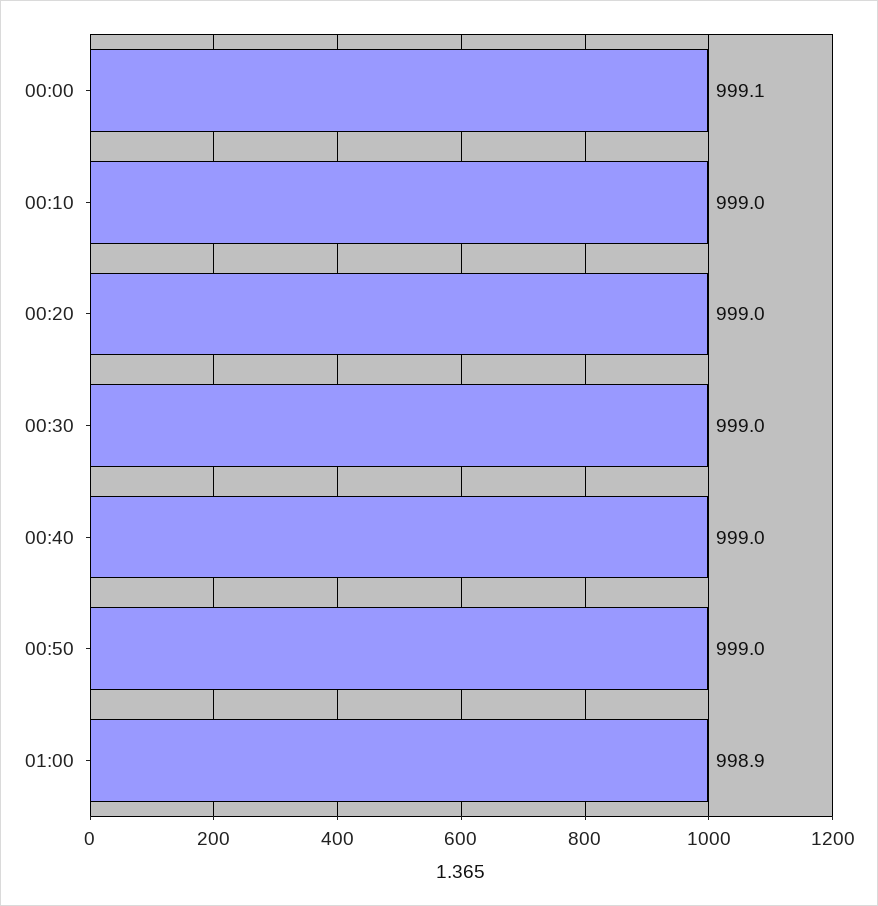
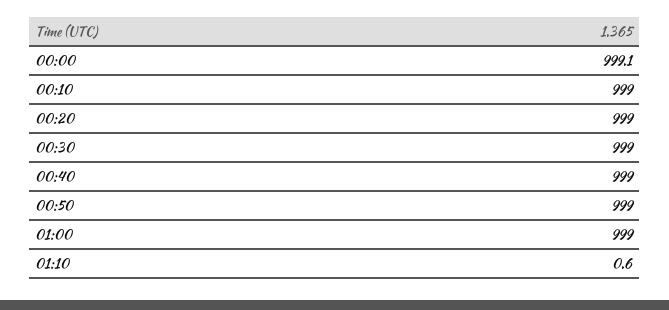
01:00: 998.9 -> 999
01:10: none -> 0.6

